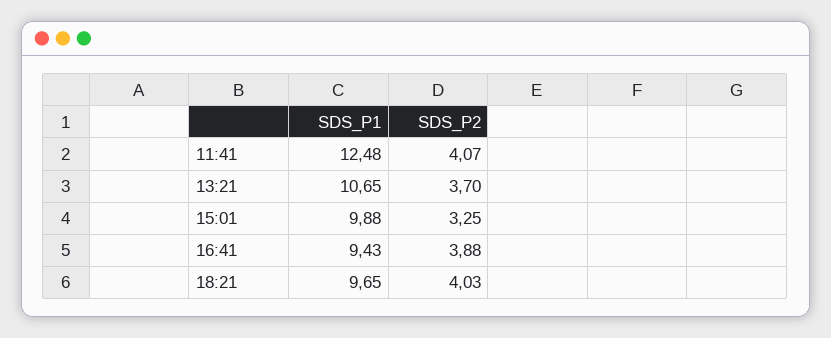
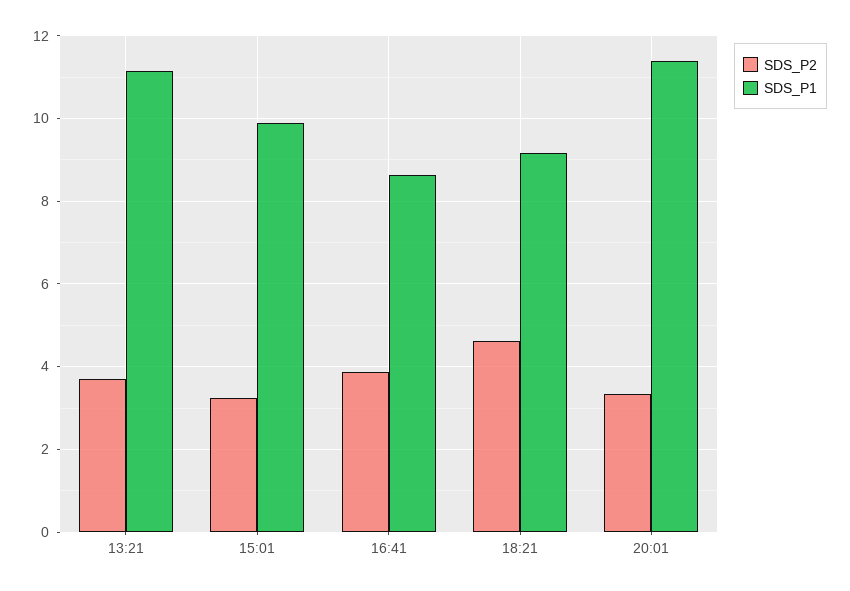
SDS_P1, 11:41: 12.48 -> none
SDS_P2, 11:41: 4.07 -> none
SDS_P1, 13:21: 10.65 -> 11.2
SDS_P1, 16:41: 9.43 -> 8.6
SDS_P1, 18:21: 9.65 -> 9.2
SDS_P2, 18:21: 4.03 -> 4.6
SDS_P2, 20:01: none -> 3.4
SDS_P1, 20:01: none -> 11.4

